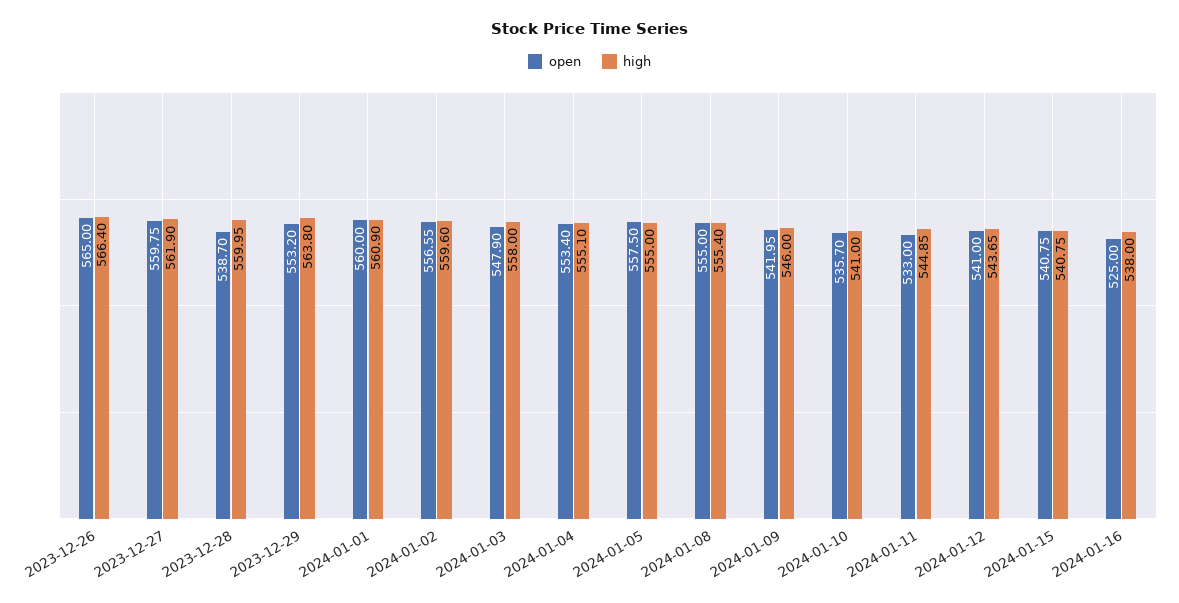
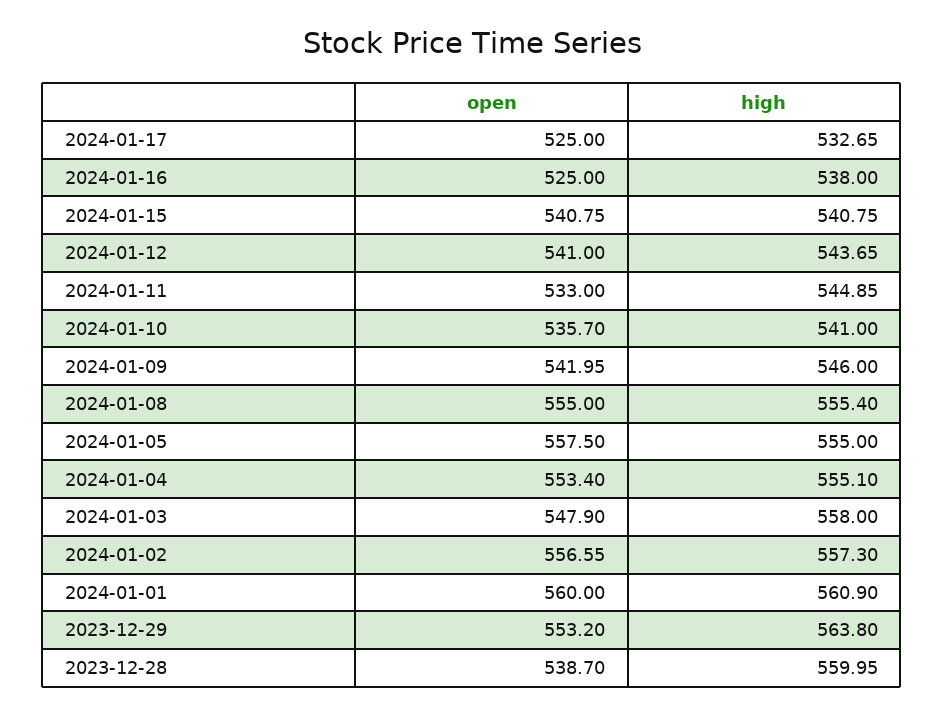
open, 2023-12-26: 565 -> none
high, 2023-12-26: 566.4 -> none
open, 2023-12-27: 559.75 -> none
high, 2023-12-27: 561.9 -> none
high, 2024-01-02: 559.6 -> 557.3
open, 2024-01-17: none -> 525
high, 2024-01-17: none -> 532.65

